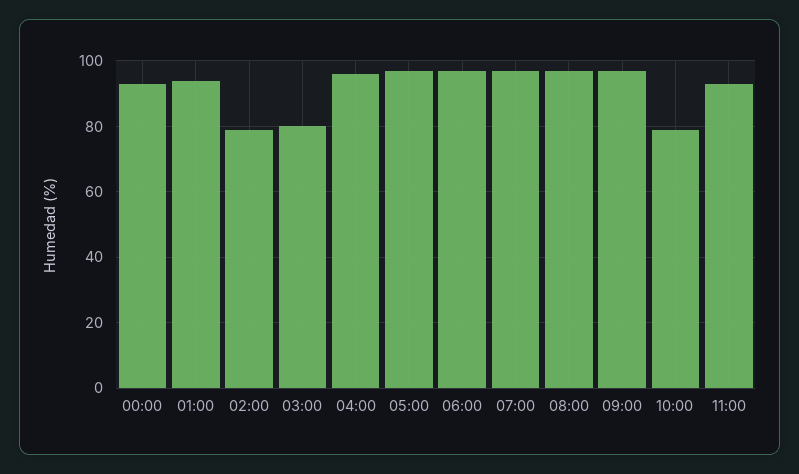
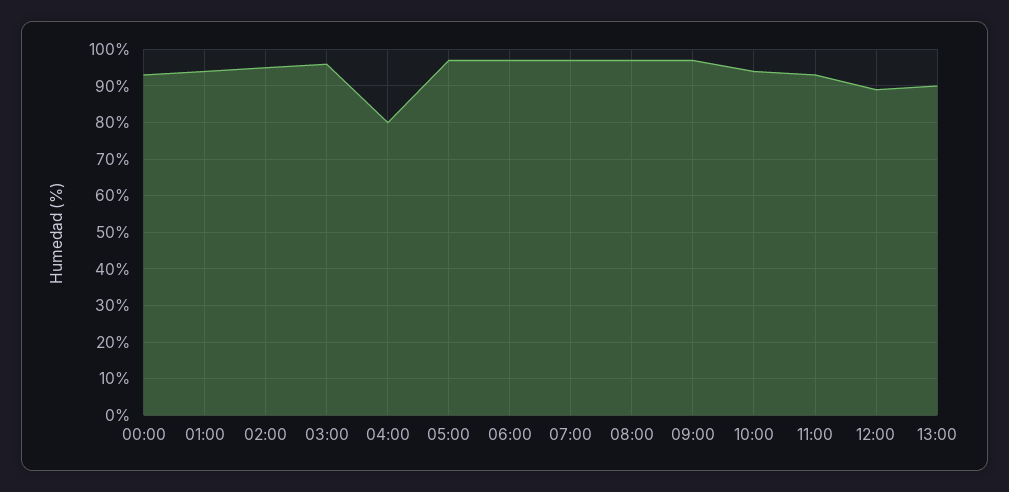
02:00: 80 -> 95
03:00: 80 -> 95
04:00: 95 -> 80
10:00: 80 -> 95
12:00: none -> 90
13:00: none -> 90

